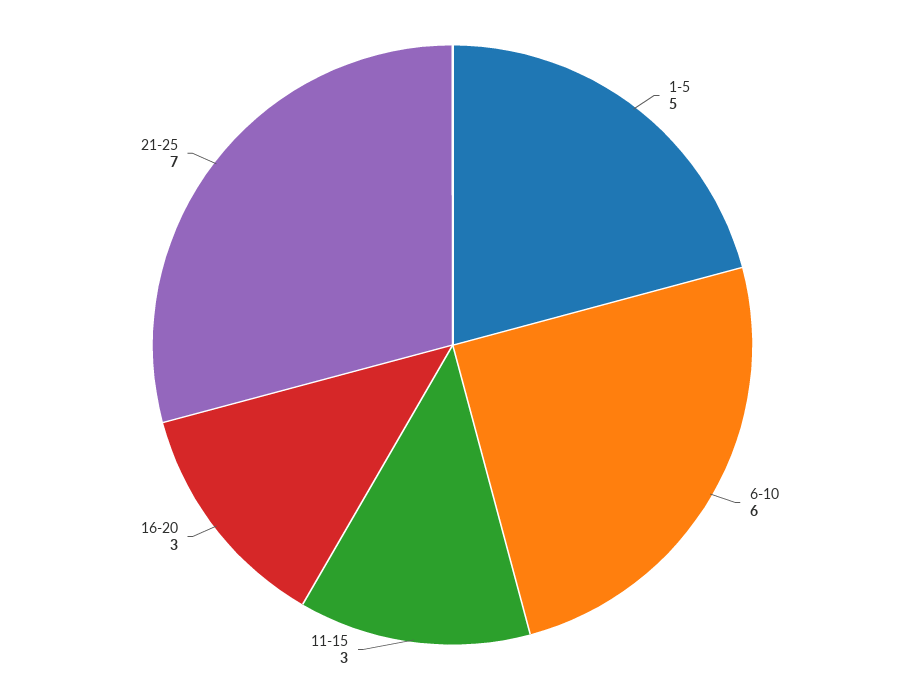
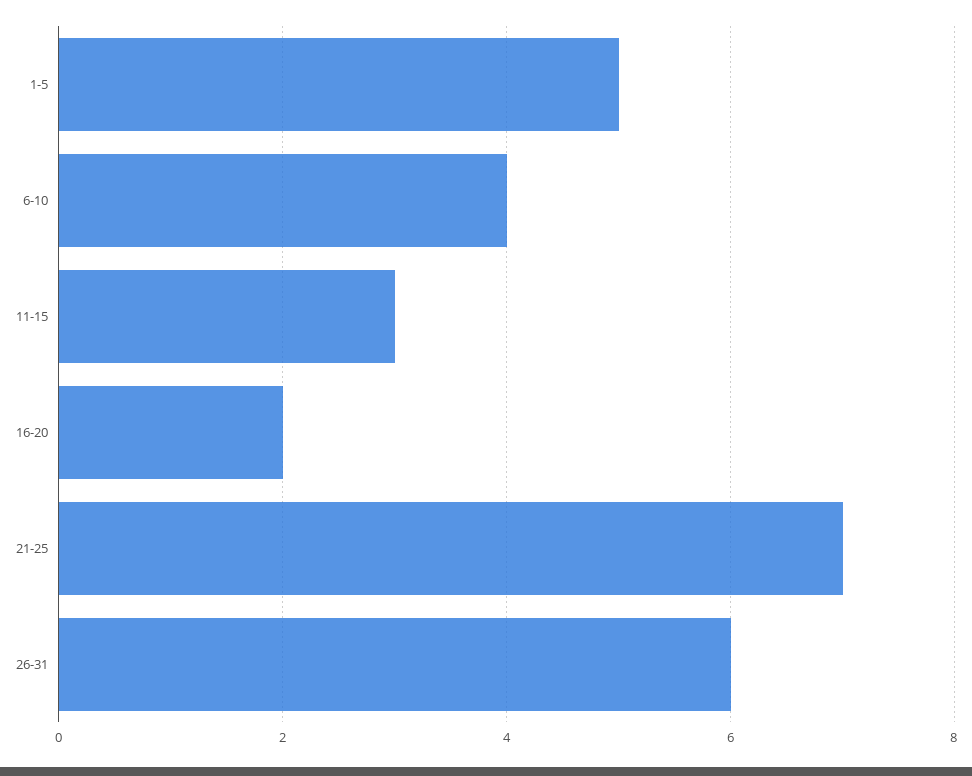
6-10: 6 -> 4
16-20: 3 -> 2
26-31: none -> 6

